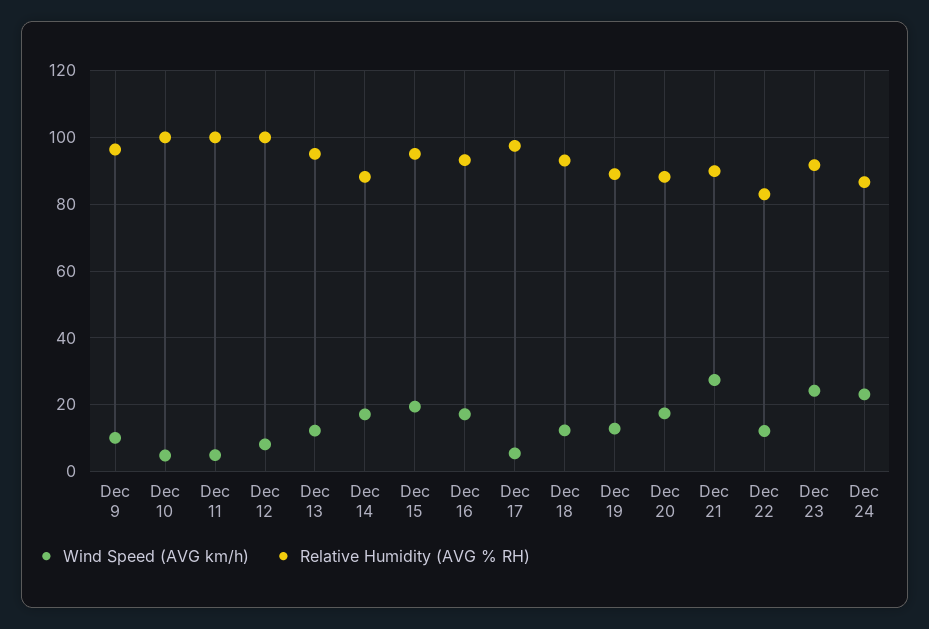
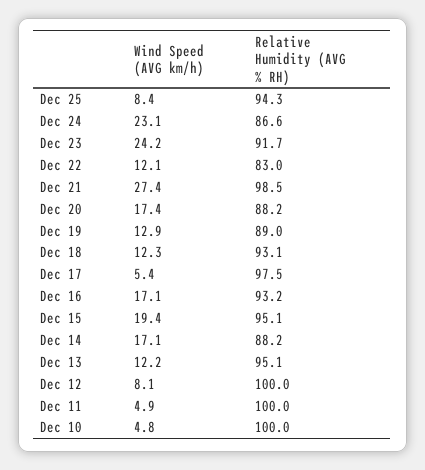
Wind Speed (AVG km/h), Dec 9: 10 -> none
Relative Humidity (AVG % RH), Dec 9: 96 -> none
Relative Humidity (AVG % RH), Dec 21: 90 -> 98.5
Wind Speed (AVG km/h), Dec 25: none -> 8.4
Relative Humidity (AVG % RH), Dec 25: none -> 94.3

